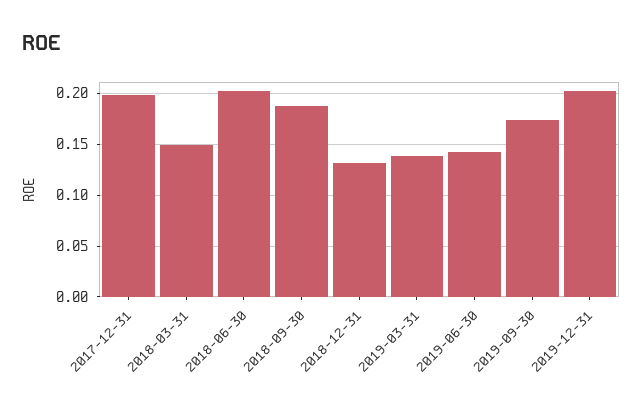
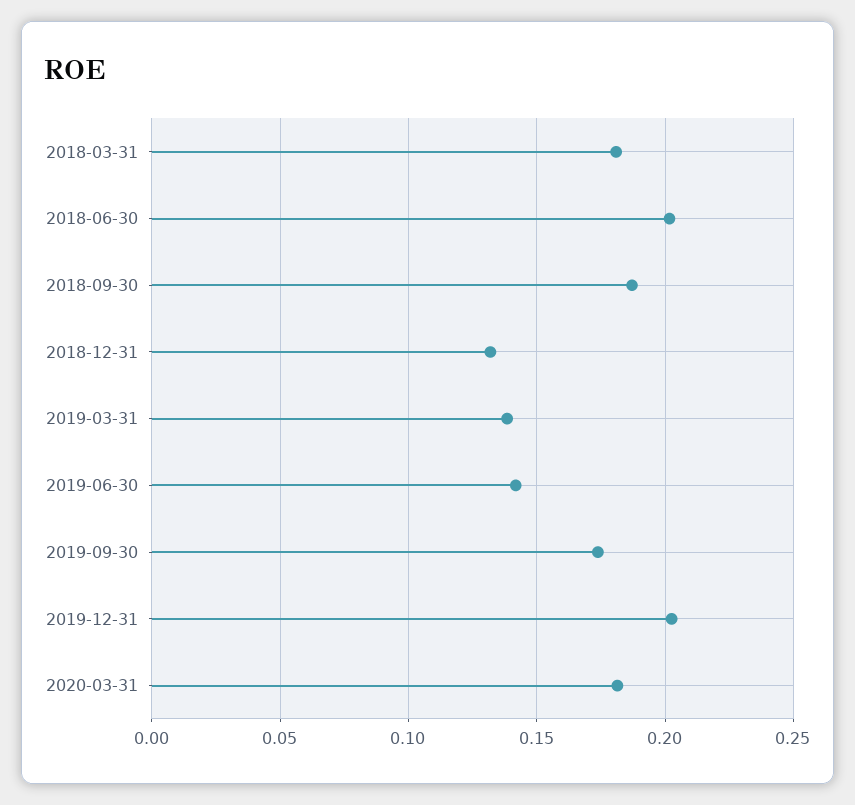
2017-12-31: 0.2 -> none
2018-03-31: 0.15 -> 0.18
2020-03-31: none -> 0.18

